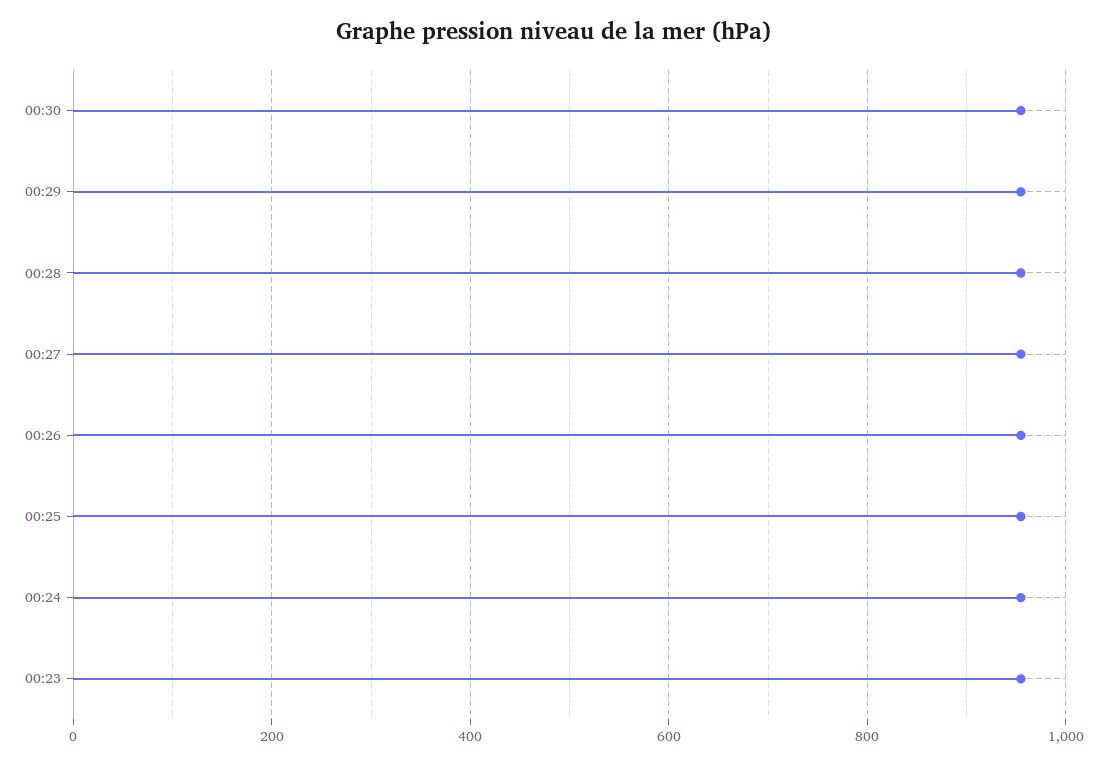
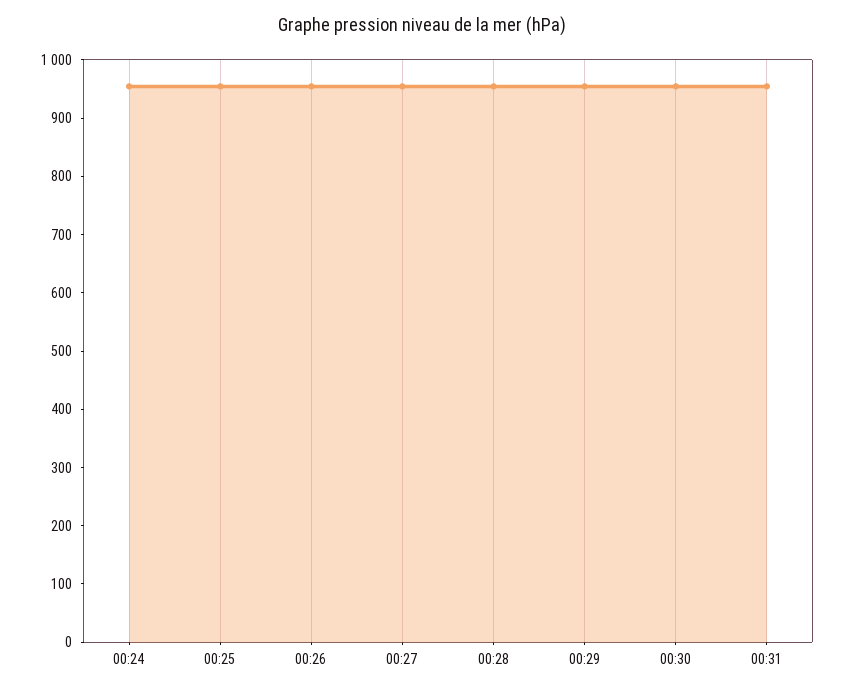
00:23: 960 -> none
00:31: none -> 960

